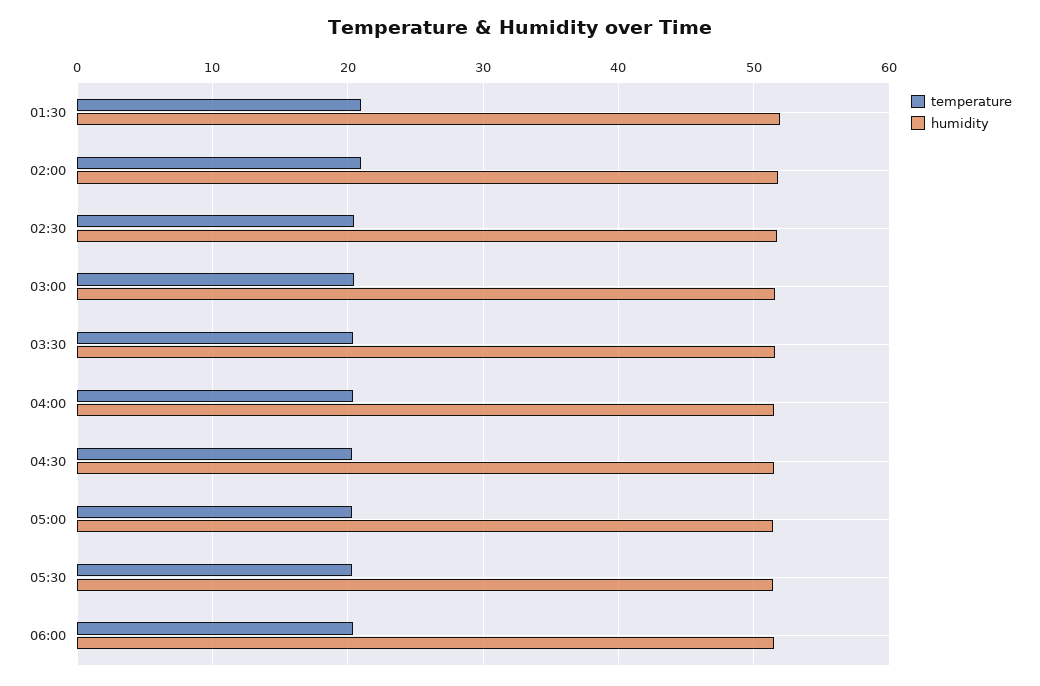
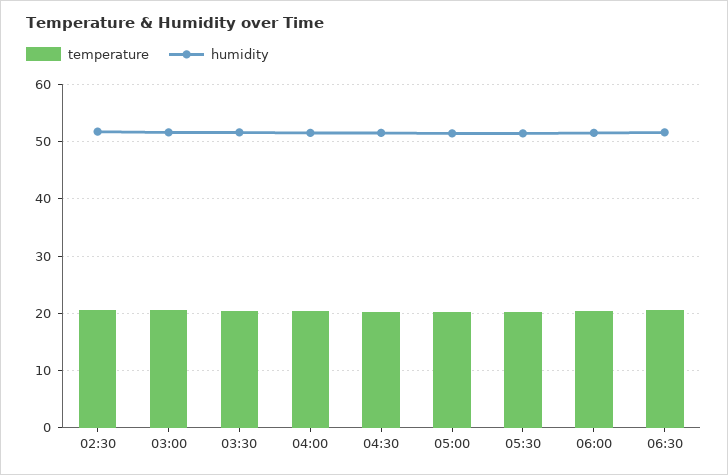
temperature, 01:30: 21 -> none
humidity, 01:30: 52 -> none
temperature, 02:00: 21 -> none
humidity, 02:00: 52 -> none
temperature, 06:30: none -> 20
humidity, 06:30: none -> 52

